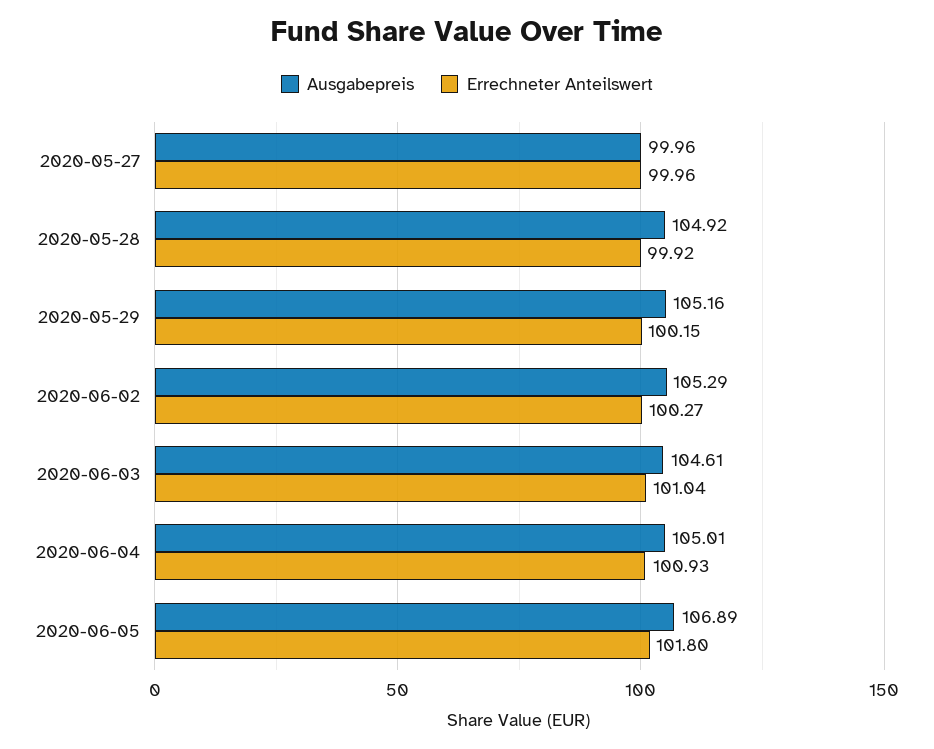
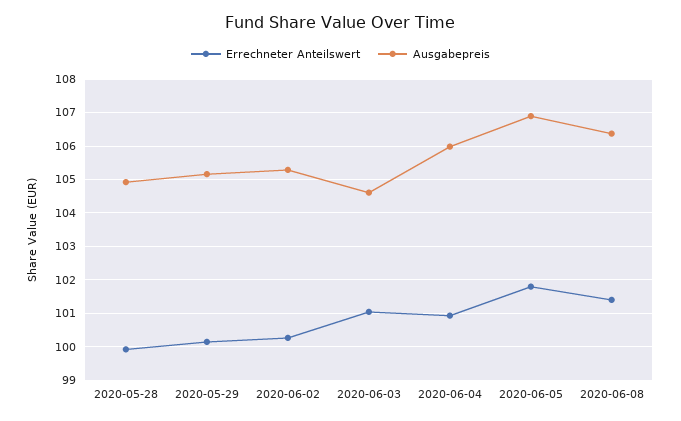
Ausgabepreis, 2020-05-27: 99.96 -> none
Errechneter Anteilswert, 2020-05-27: 99.96 -> none
Ausgabepreis, 2020-06-04: 105.01 -> 106
Errechneter Anteilswert, 2020-06-08: none -> 101.4
Ausgabepreis, 2020-06-08: none -> 106.4

